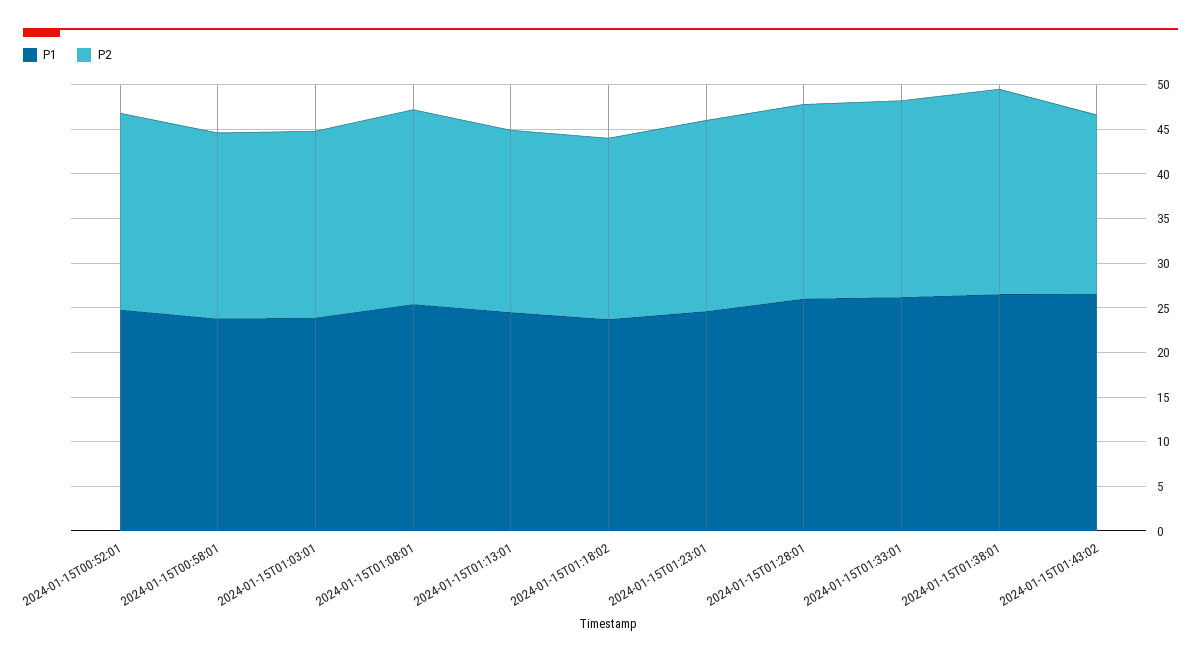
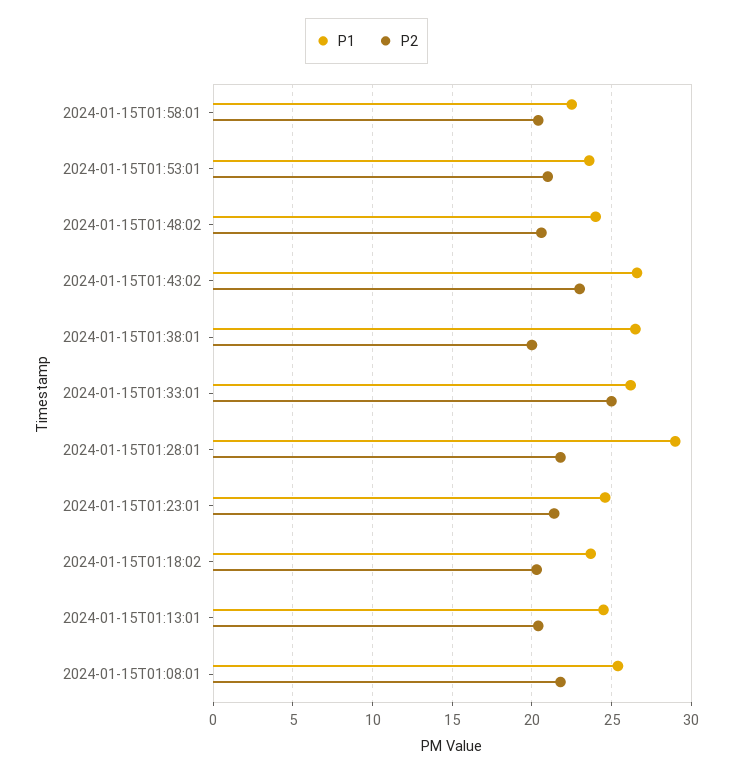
P1, 2024-01-15T00:52:01: 25 -> none
P2, 2024-01-15T00:52:01: 22 -> none
P1, 2024-01-15T00:58:01: 24 -> none
P2, 2024-01-15T00:58:01: 21 -> none
P1, 2024-01-15T01:03:01: 24 -> none
P2, 2024-01-15T01:03:01: 21 -> none
P1, 2024-01-15T01:28:01: 26 -> 29
P2, 2024-01-15T01:33:01: 22 -> 25
P2, 2024-01-15T01:38:01: 23 -> 20
P2, 2024-01-15T01:43:02: 20 -> 23
P1, 2024-01-15T01:58:01: none -> 22.5
P2, 2024-01-15T01:58:01: none -> 20.5
P1, 2024-01-15T01:53:01: none -> 23.5
P2, 2024-01-15T01:53:01: none -> 21
P1, 2024-01-15T01:48:02: none -> 24
P2, 2024-01-15T01:48:02: none -> 20.5

